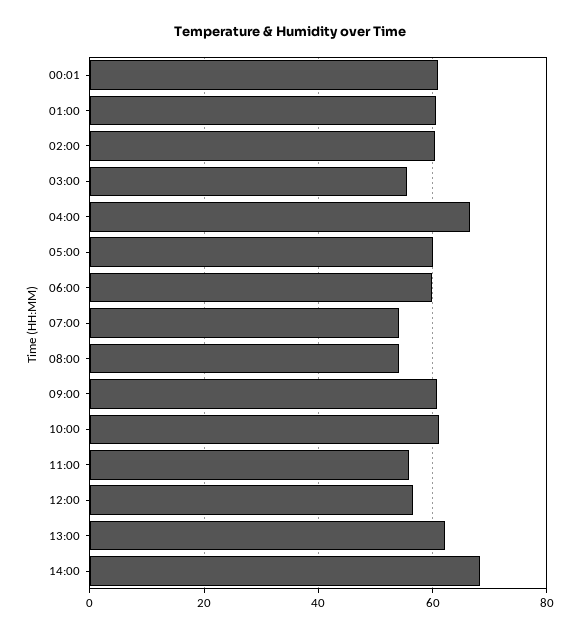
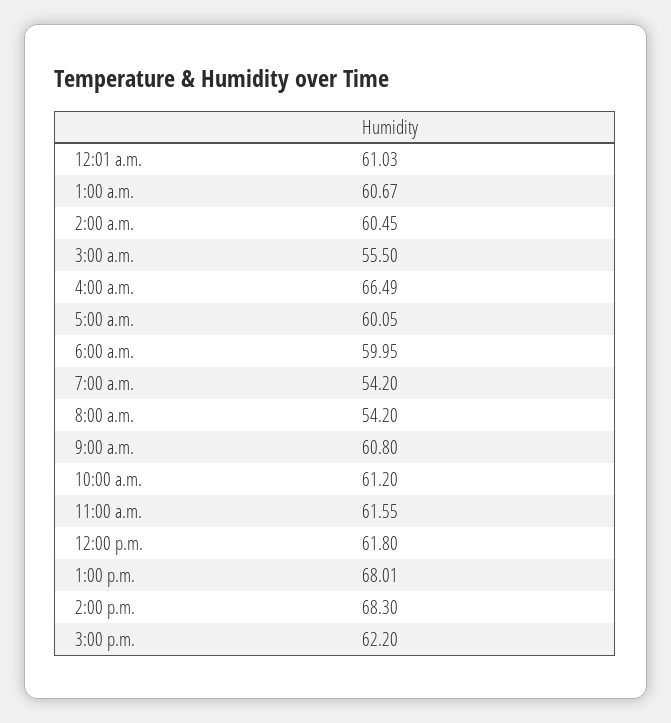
11:00: 56 -> 61.55
12:00: 56 -> 61.8
13:00: 62 -> 68.01
3:00 p.m.: none -> 62.2

